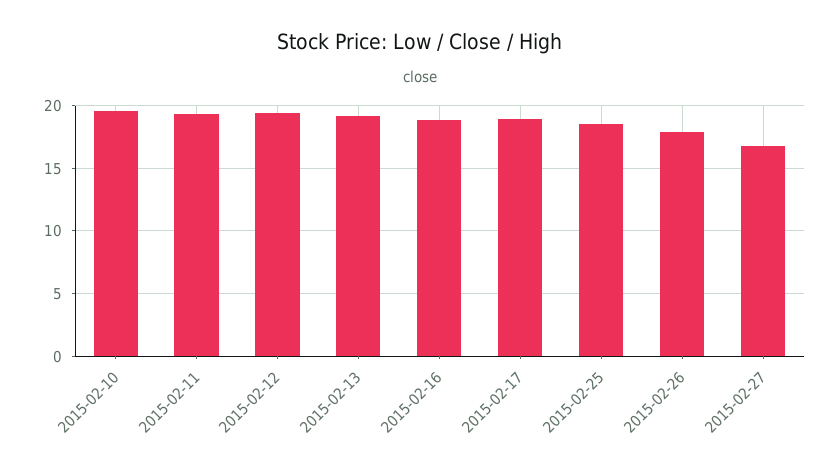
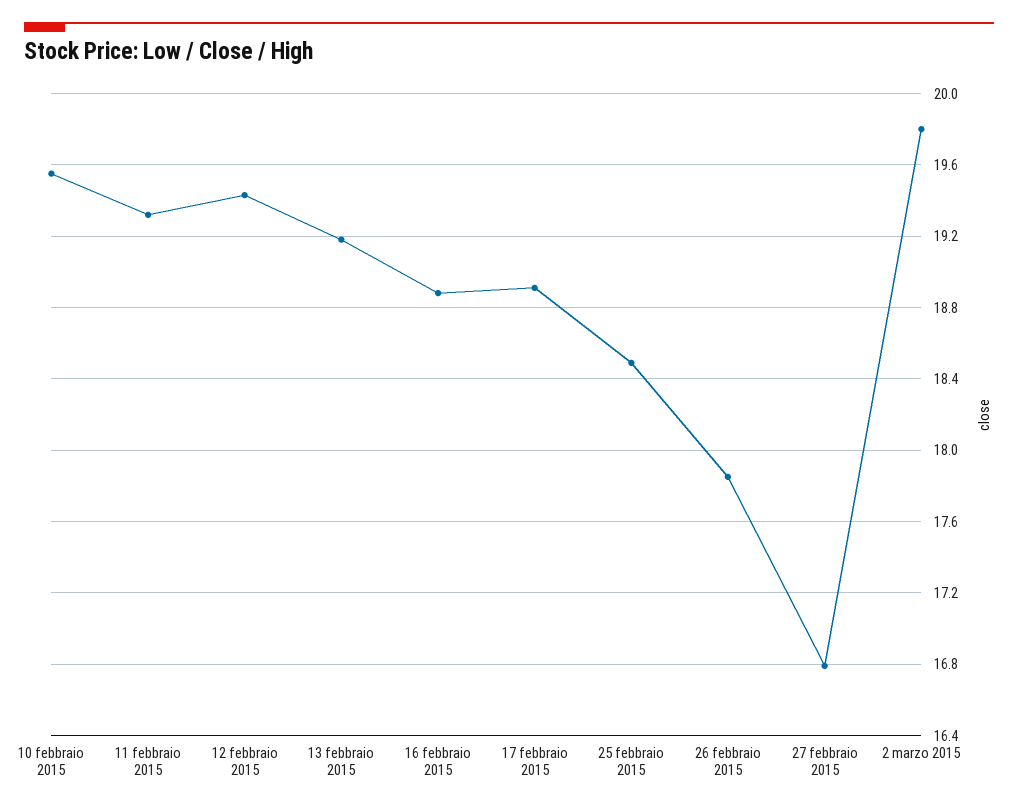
2 marzo 2015: none -> 19.8

